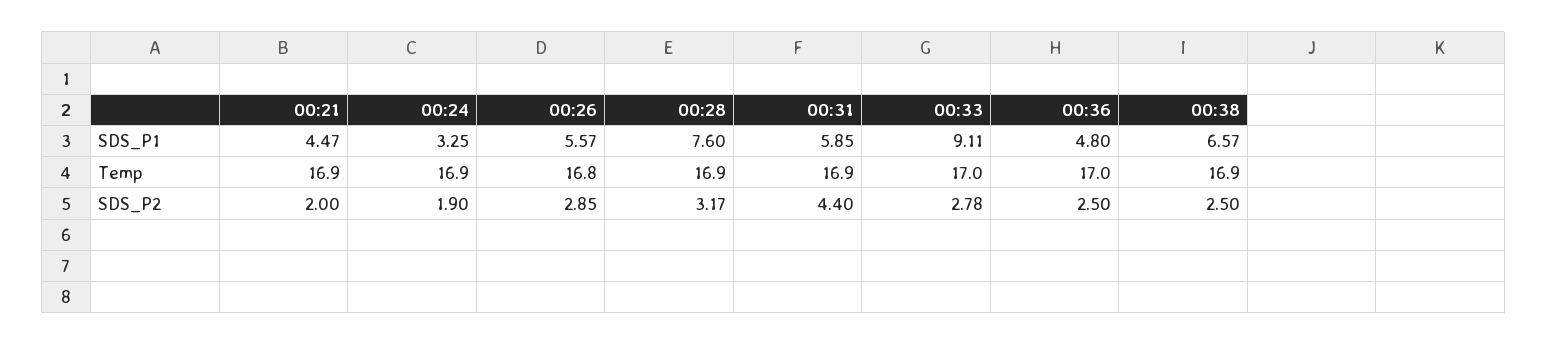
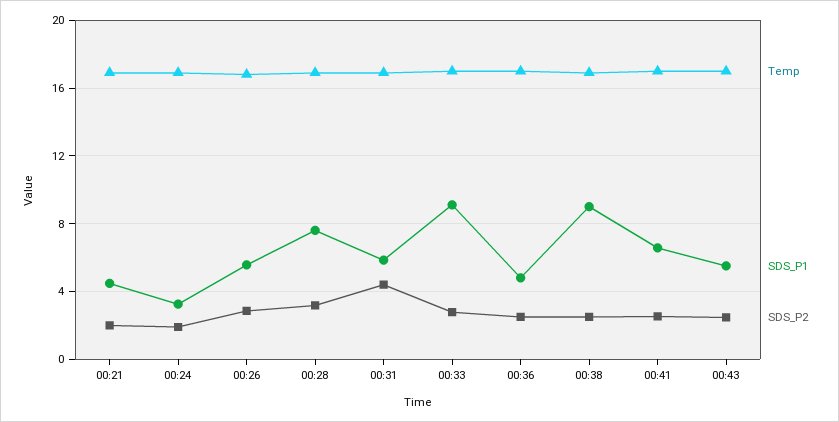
SDS_P1, 00:38: 6.57 -> 9
Temp, 00:41: none -> 17
SDS_P1, 00:41: none -> 6.5
SDS_P2, 00:41: none -> 2.5
Temp, 00:43: none -> 17
SDS_P1, 00:43: none -> 5.5
SDS_P2, 00:43: none -> 2.5

